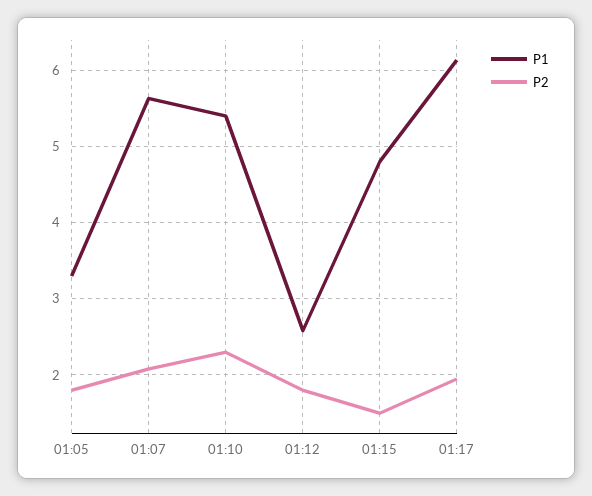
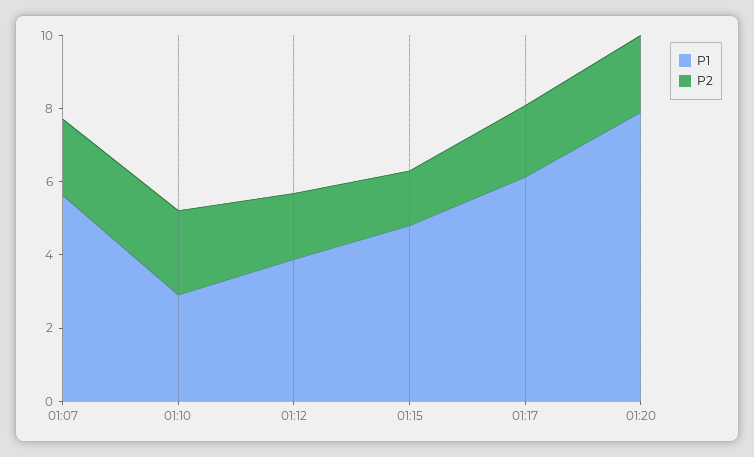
P1, 01:05: 3.3 -> none
P2, 01:05: 1.8 -> none
P1, 01:10: 5.4 -> 3
P1, 01:12: 2.6 -> 4
P1, 01:20: none -> 8
P2, 01:20: none -> 2

